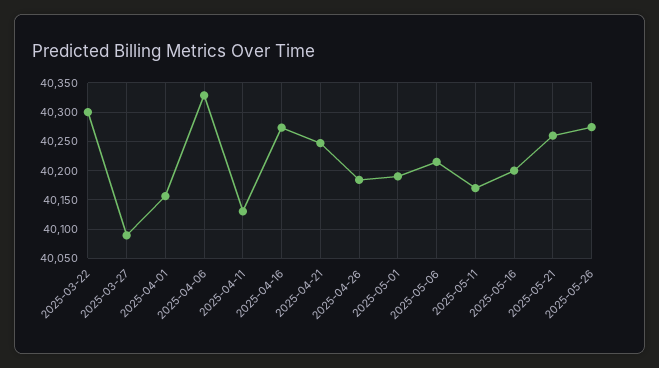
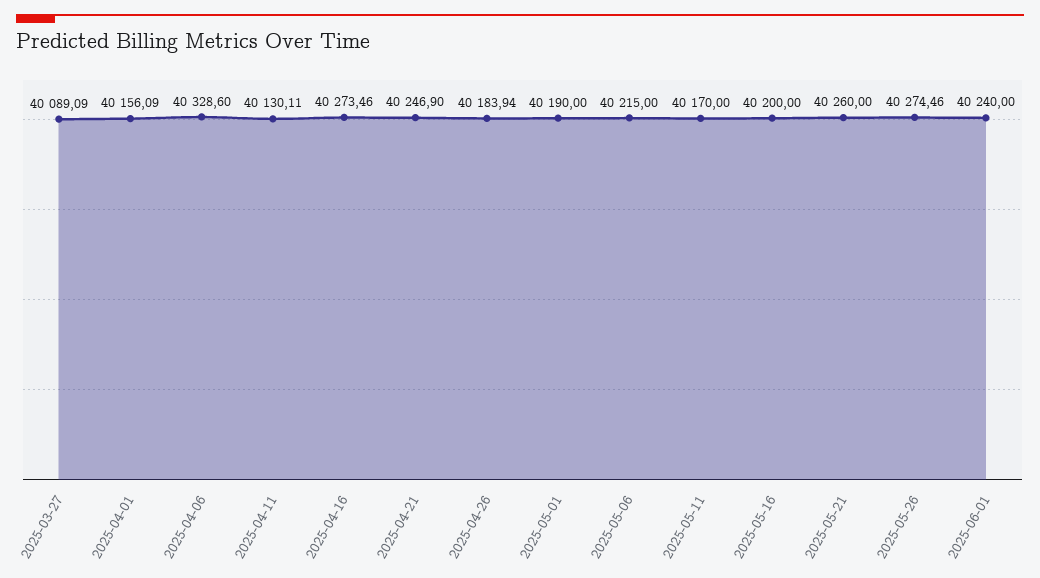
2025-03-22: 40300 -> none
2025-06-01: none -> 40240

